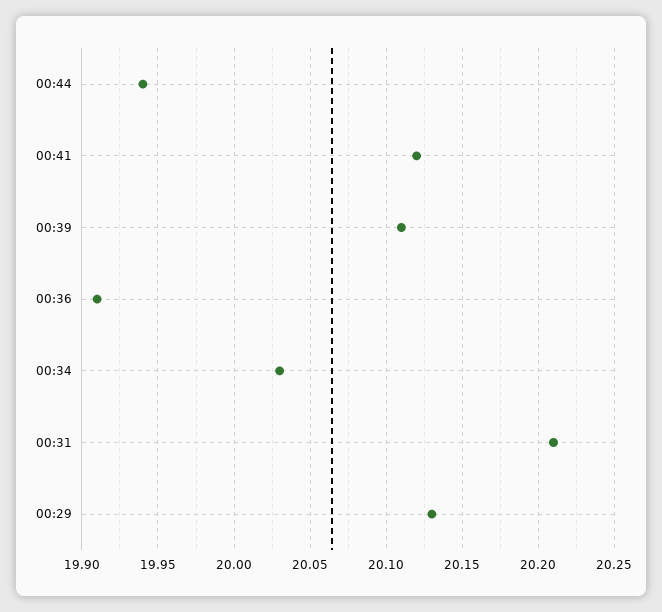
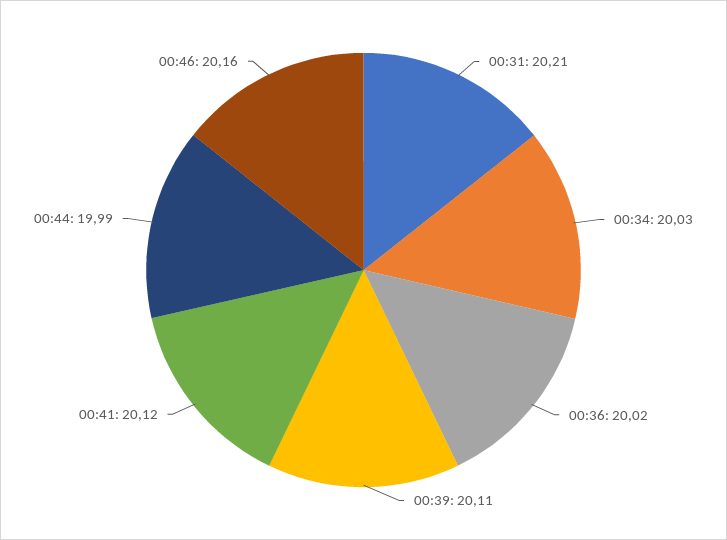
00:44: 19.94 -> 19.99
00:36: 19.91 -> 20.02
00:29: 20.13 -> none
00:46: none -> 20.16

